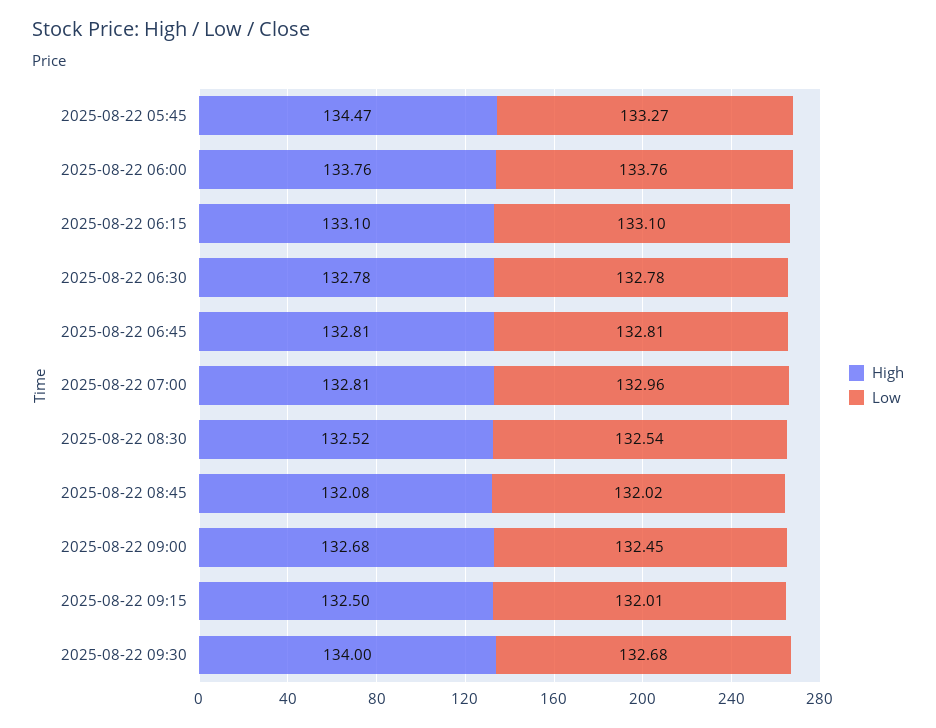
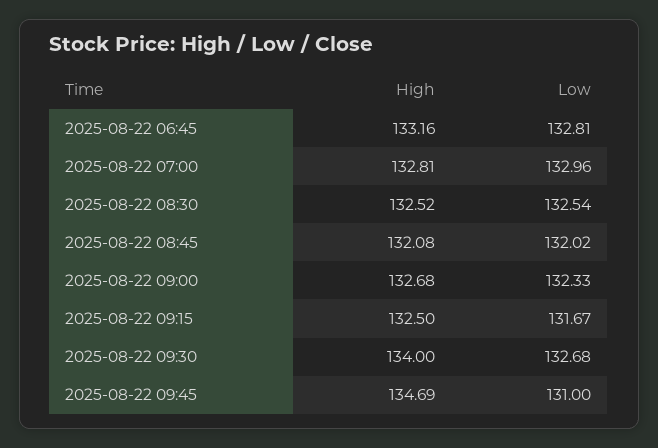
High, 2025-08-22 05:45: 134.47 -> none
Low, 2025-08-22 05:45: 133.27 -> none
High, 2025-08-22 06:00: 133.76 -> none
Low, 2025-08-22 06:00: 133.76 -> none
High, 2025-08-22 06:15: 133.1 -> none
Low, 2025-08-22 06:15: 133.1 -> none
High, 2025-08-22 06:30: 132.78 -> none
Low, 2025-08-22 06:30: 132.78 -> none
High, 2025-08-22 06:45: 132.81 -> 133.16
Low, 2025-08-22 09:00: 132.45 -> 132.33
Low, 2025-08-22 09:15: 132.01 -> 131.67
High, 2025-08-22 09:45: none -> 134.69
Low, 2025-08-22 09:45: none -> 131

